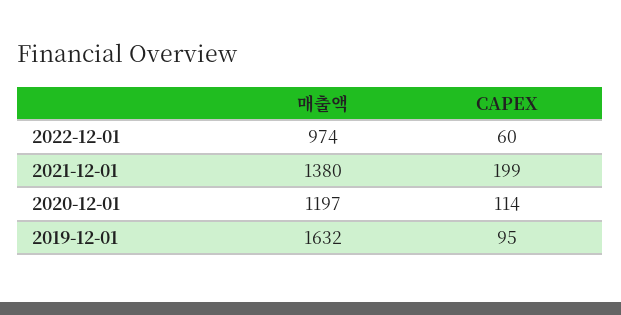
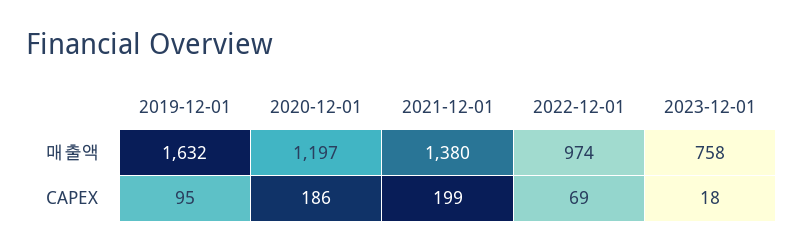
CAPEX, 2022-12-01: 60 -> 69
CAPEX, 2020-12-01: 114 -> 186
매출액, 2023-12-01: none -> 758
CAPEX, 2023-12-01: none -> 18

